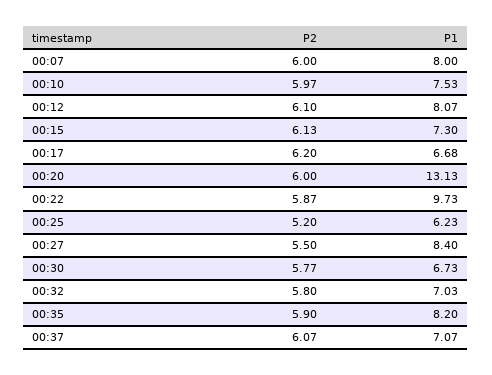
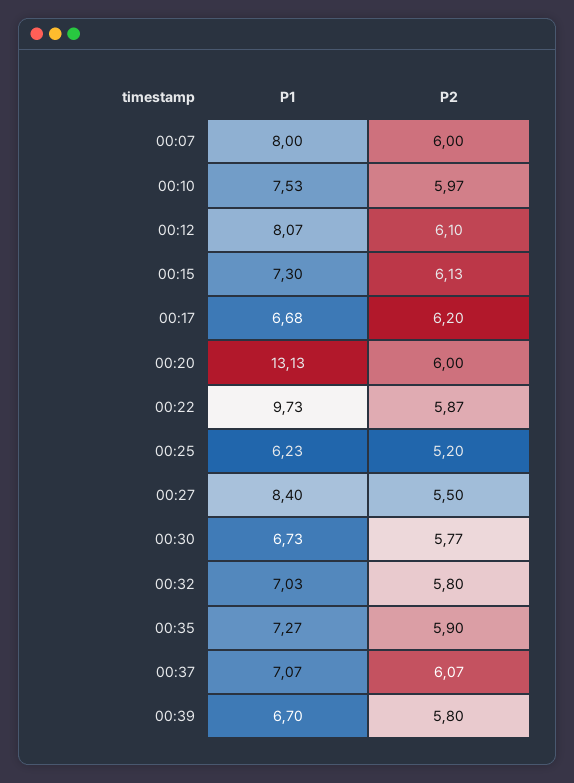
P1, 00:35: 8.2 -> 7.27
P1, 00:39: none -> 6.7
P2, 00:39: none -> 5.8

